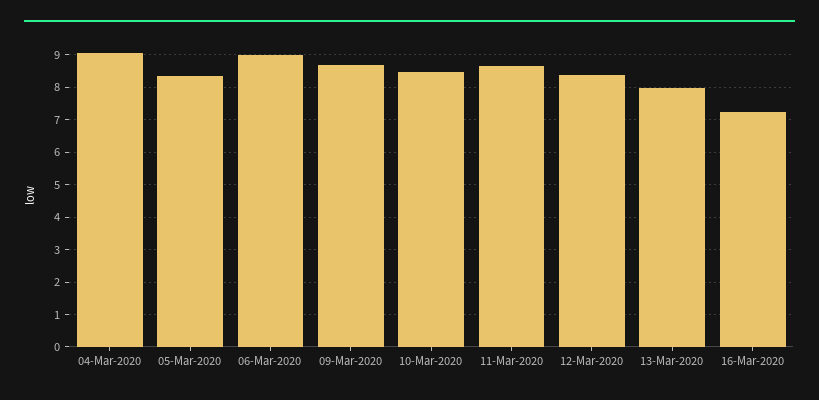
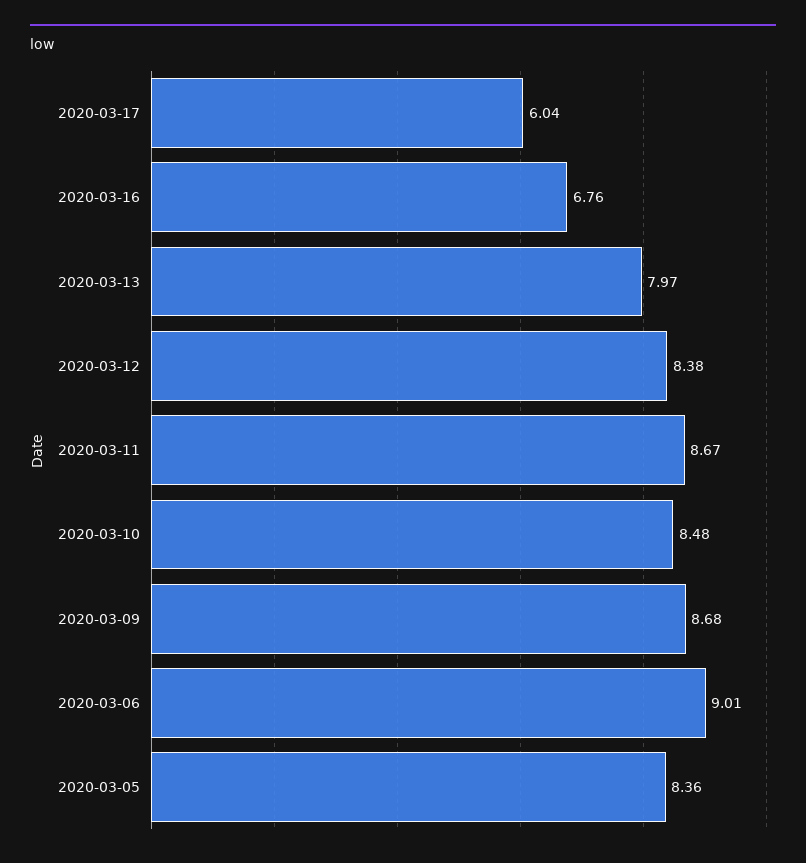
04-Mar-2020: 9 -> none
16-Mar-2020: 7.2 -> 6.76
2020-03-17: none -> 6.04

